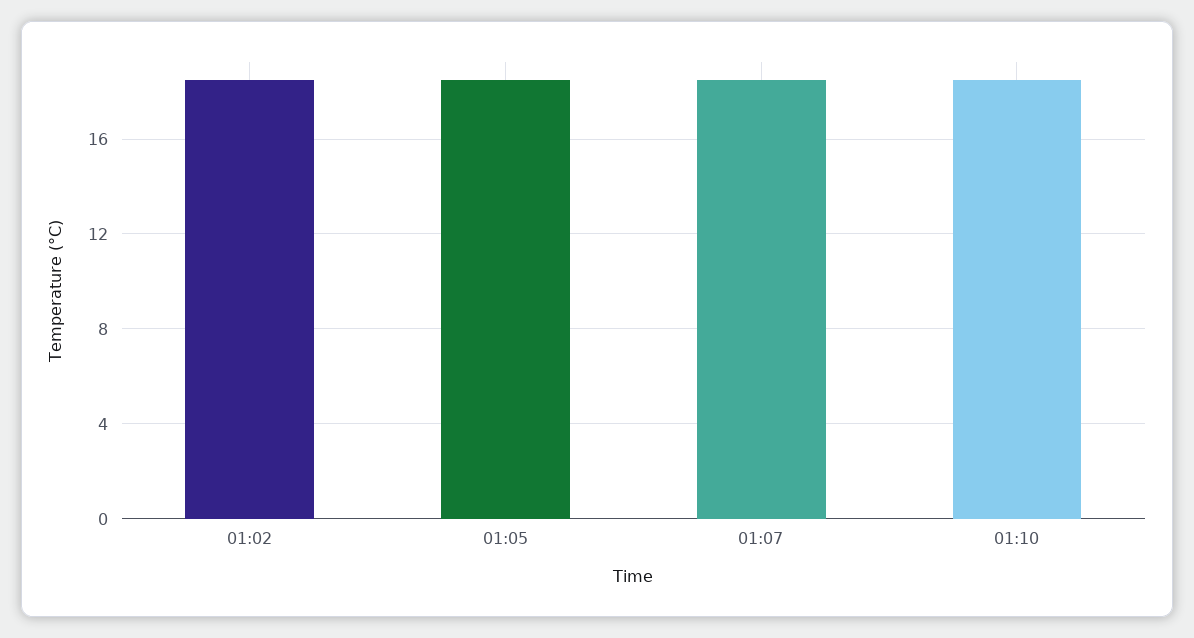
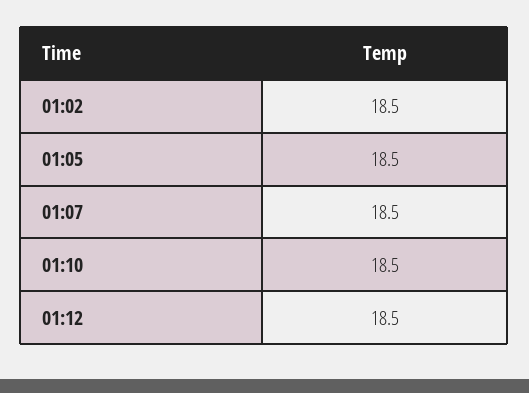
01:12: none -> 18.5

